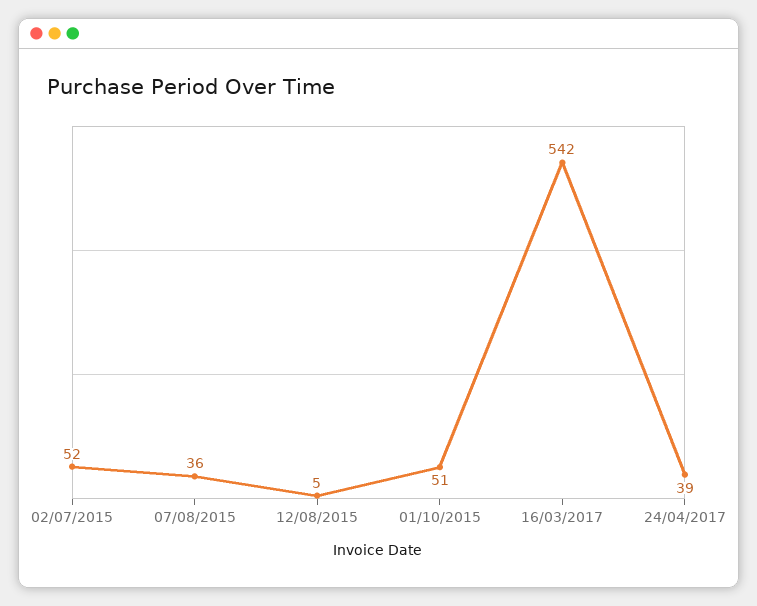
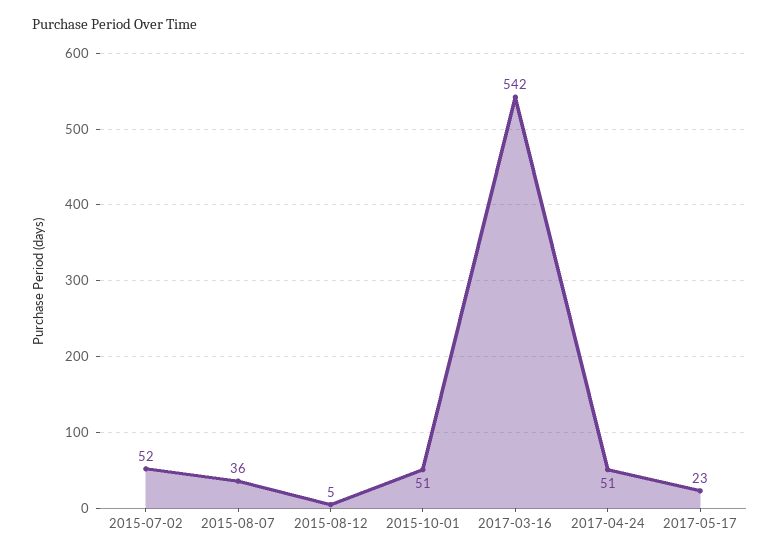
24/04/2017: 39 -> 51
2017-05-17: none -> 23

